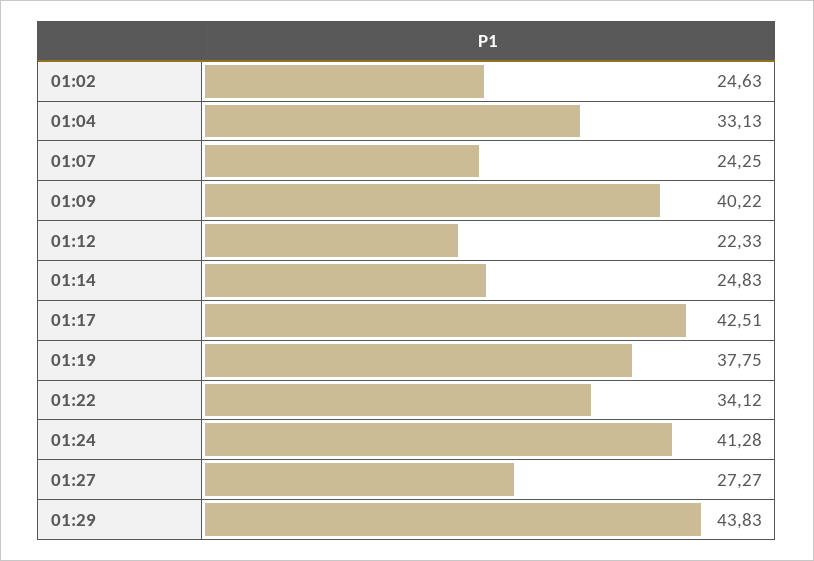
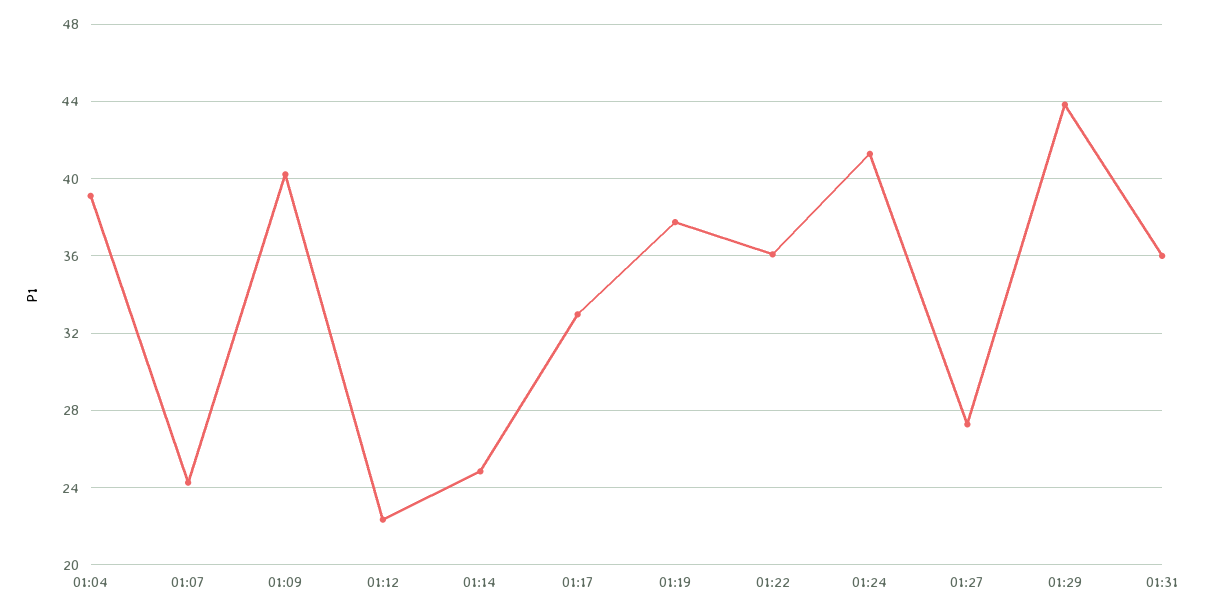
01:02: 24.63 -> none
01:04: 33.13 -> 39
01:17: 42.51 -> 33
01:22: 34.12 -> 36
01:31: none -> 36

